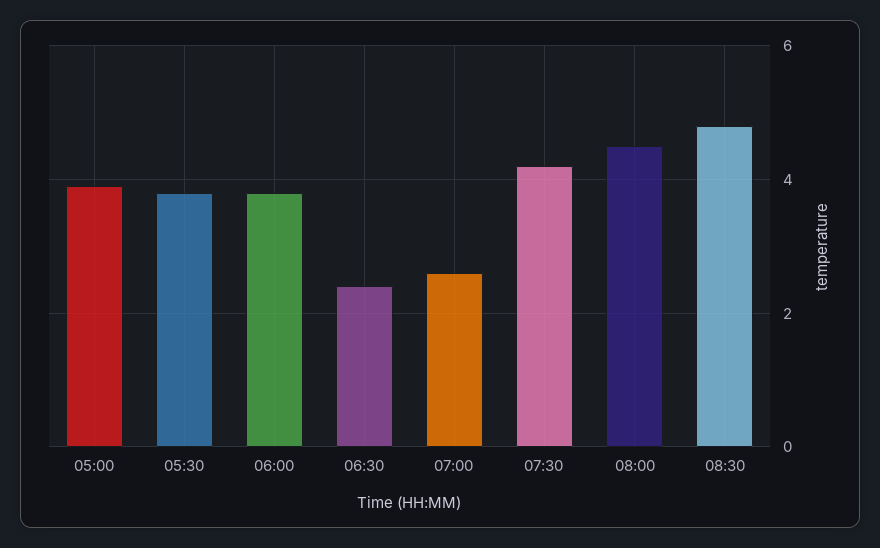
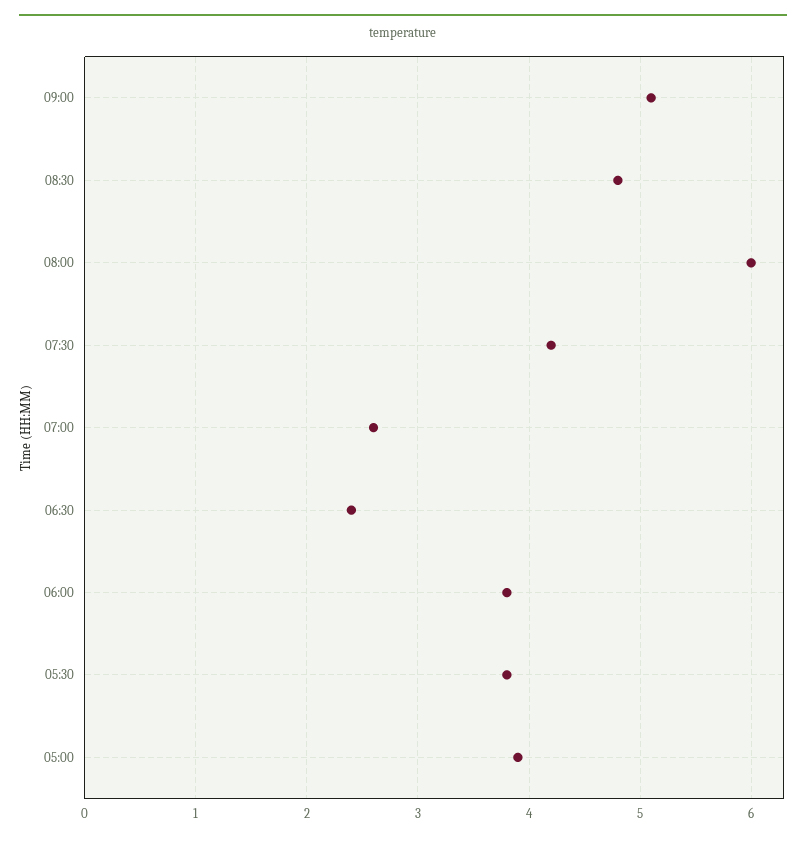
08:00: 4.5 -> 6
09:00: none -> 5.1

